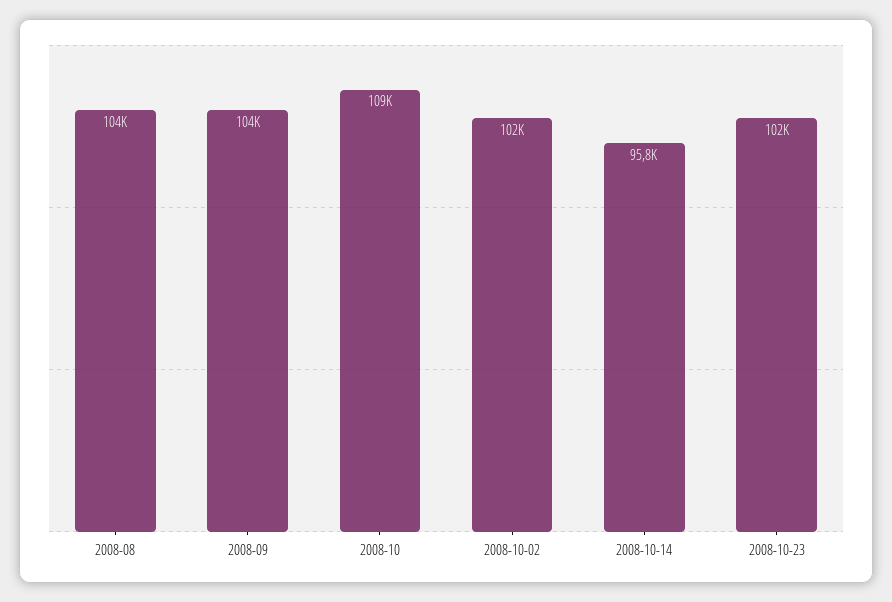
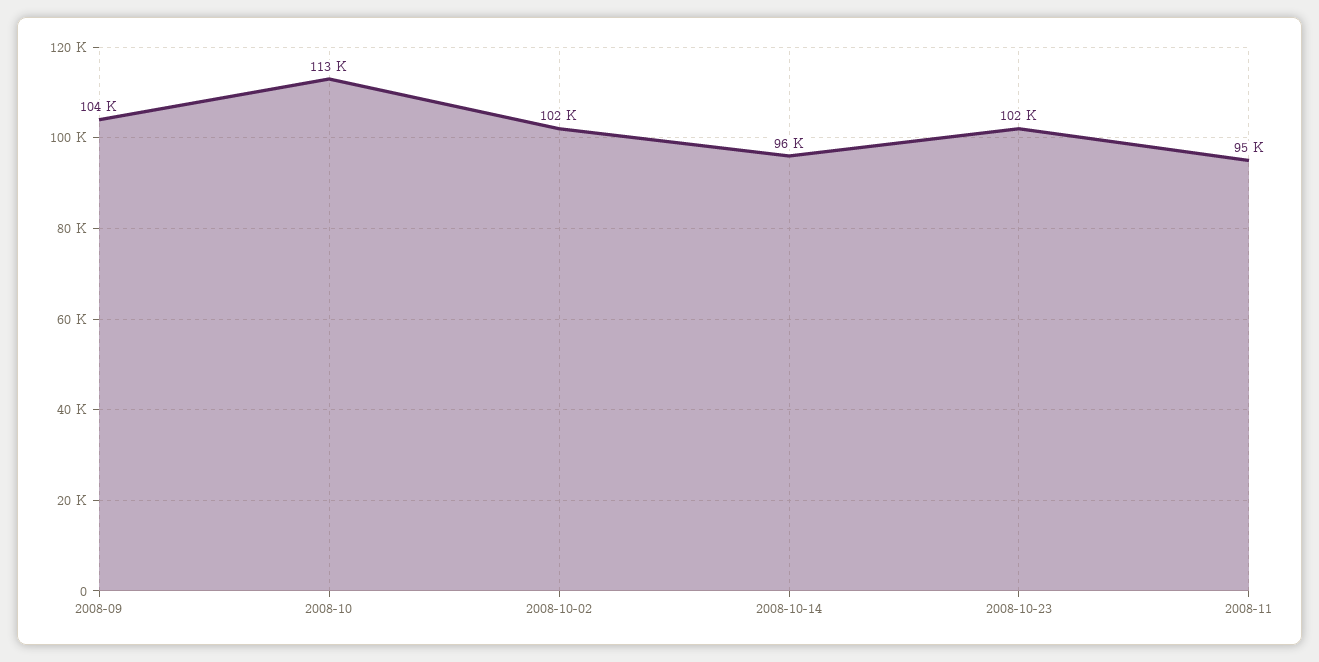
2008-08: 104000 -> none
2008-10: 109000 -> 113000
2008-11: none -> 95000

